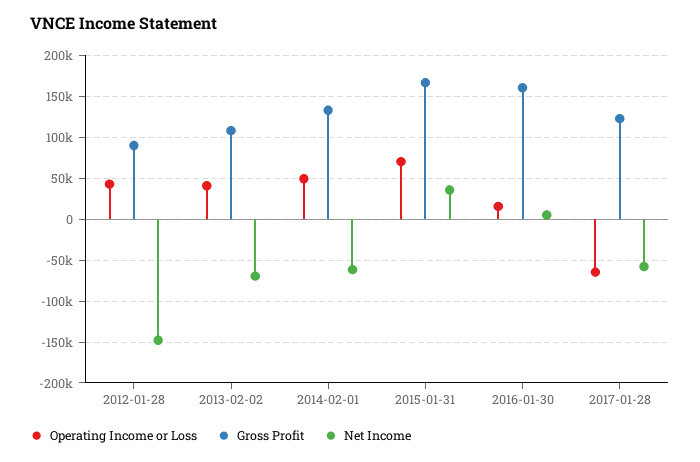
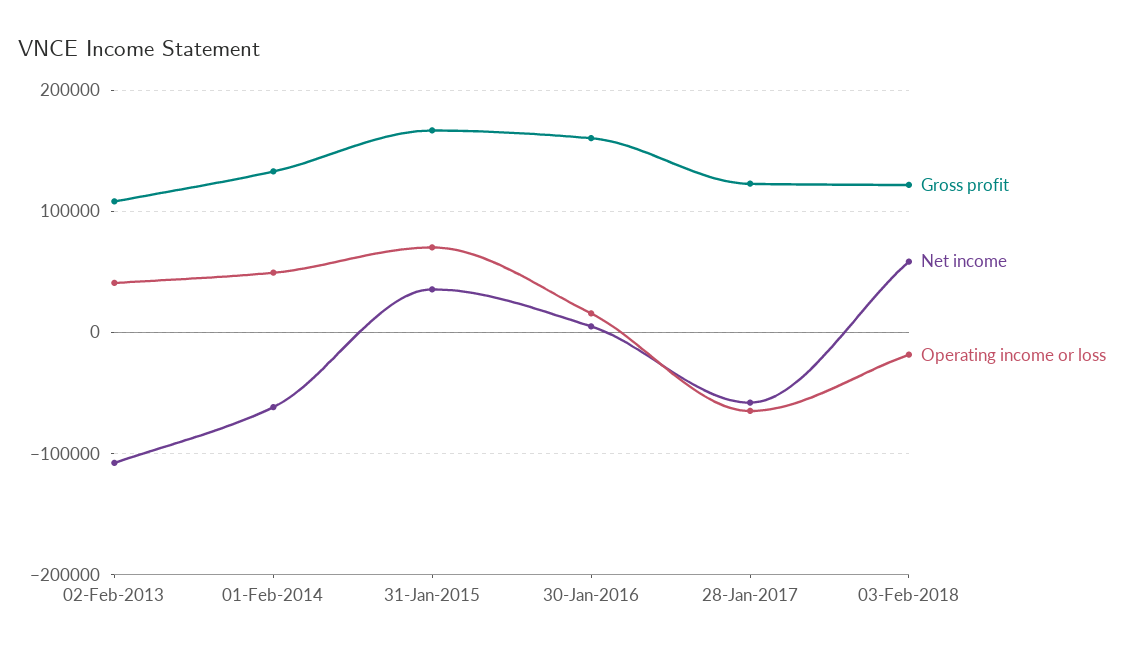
Operating Income or Loss, 2012-01-28: 40000 -> none
Gross Profit, 2012-01-28: 90000 -> none
Net Income, 2012-01-28: -150000 -> none
Net Income, 2013-02-02: -70000 -> -110000
Gross Profit, 03-Feb-2018: none -> 120000
Net Income, 03-Feb-2018: none -> 60000
Operating Income or Loss, 03-Feb-2018: none -> -20000

